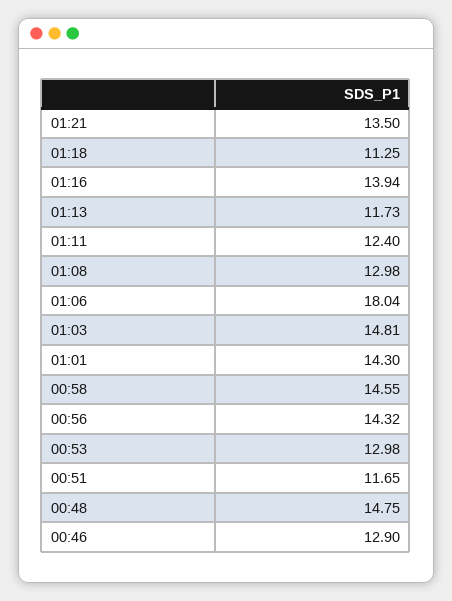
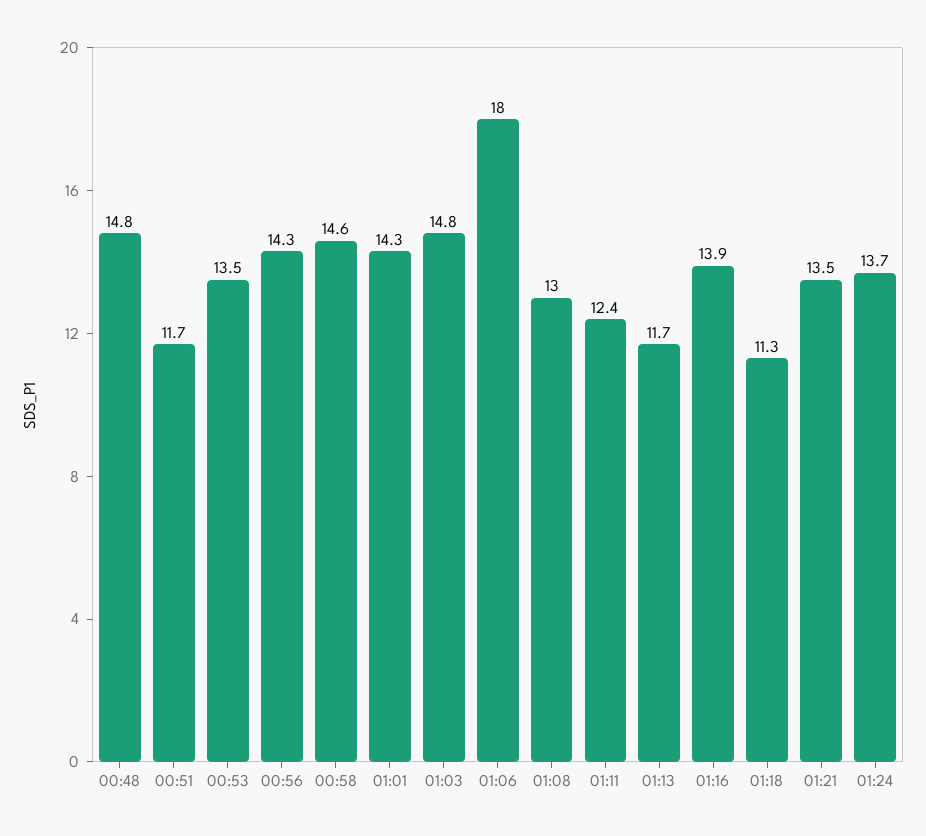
00:53: 12.98 -> 13.5
00:46: 12.9 -> none
01:24: none -> 13.7

